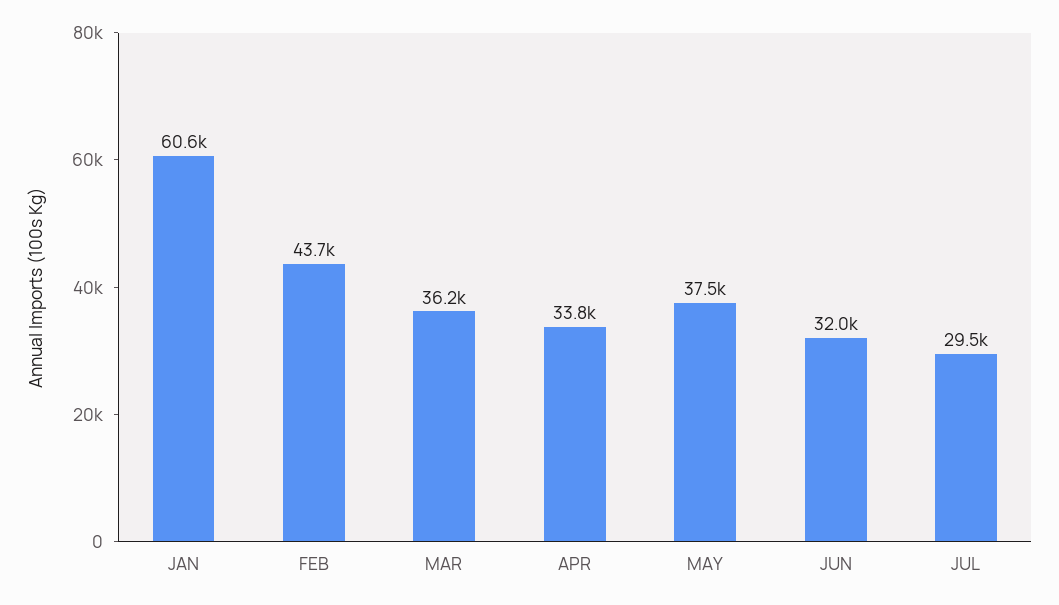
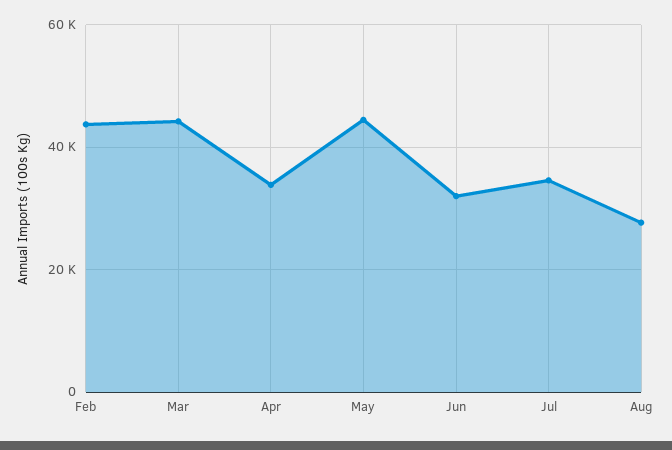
JAN: 60600 -> none
MAR: 36200 -> 44000
MAY: 37500 -> 44000
JUL: 29500 -> 34000
Aug: none -> 28000

